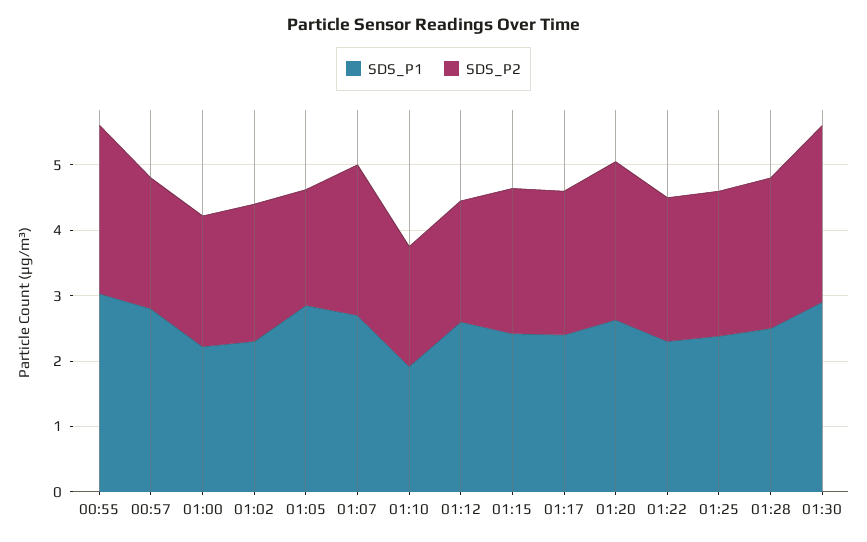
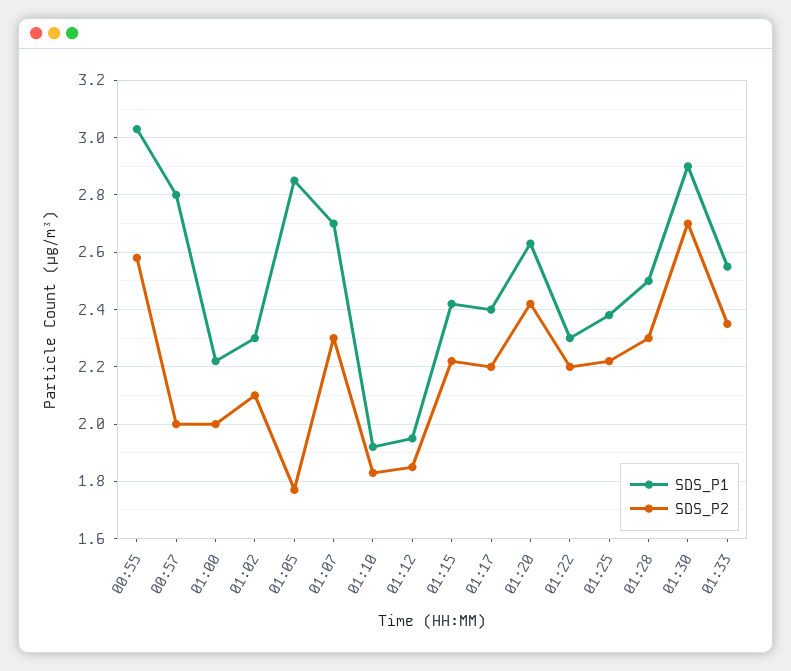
SDS_P1, 01:12: 2.6 -> 1.95
SDS_P1, 01:33: none -> 2.55
SDS_P2, 01:33: none -> 2.35

